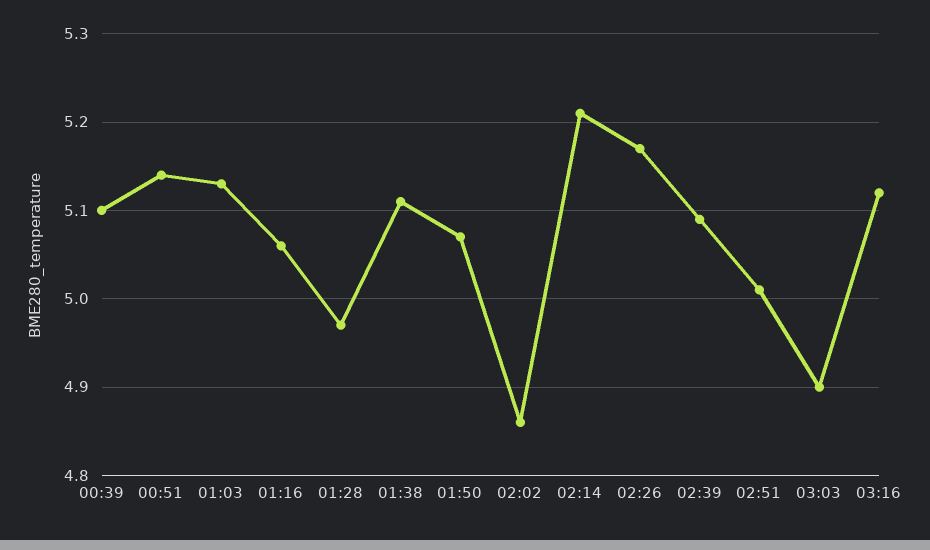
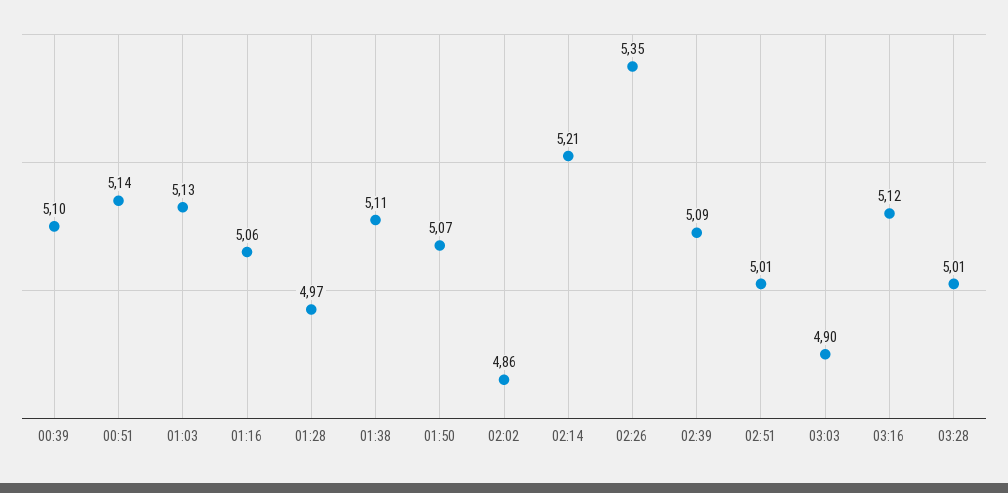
02:26: 5.17 -> 5.35
03:28: none -> 5.01

